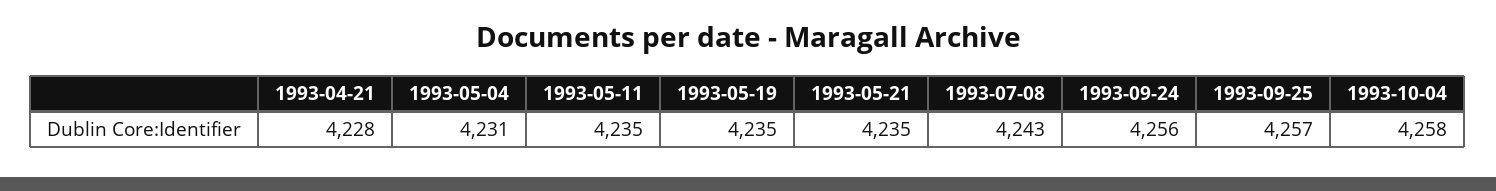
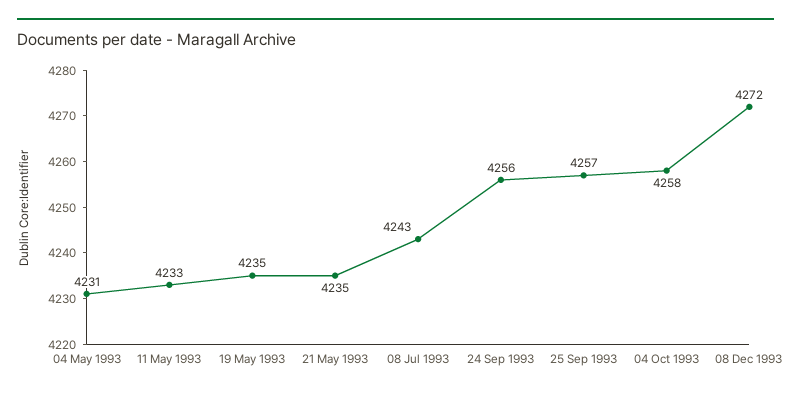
1993-04-21: 4228 -> none
1993-05-11: 4235 -> 4233
08 Dec 1993: none -> 4272

